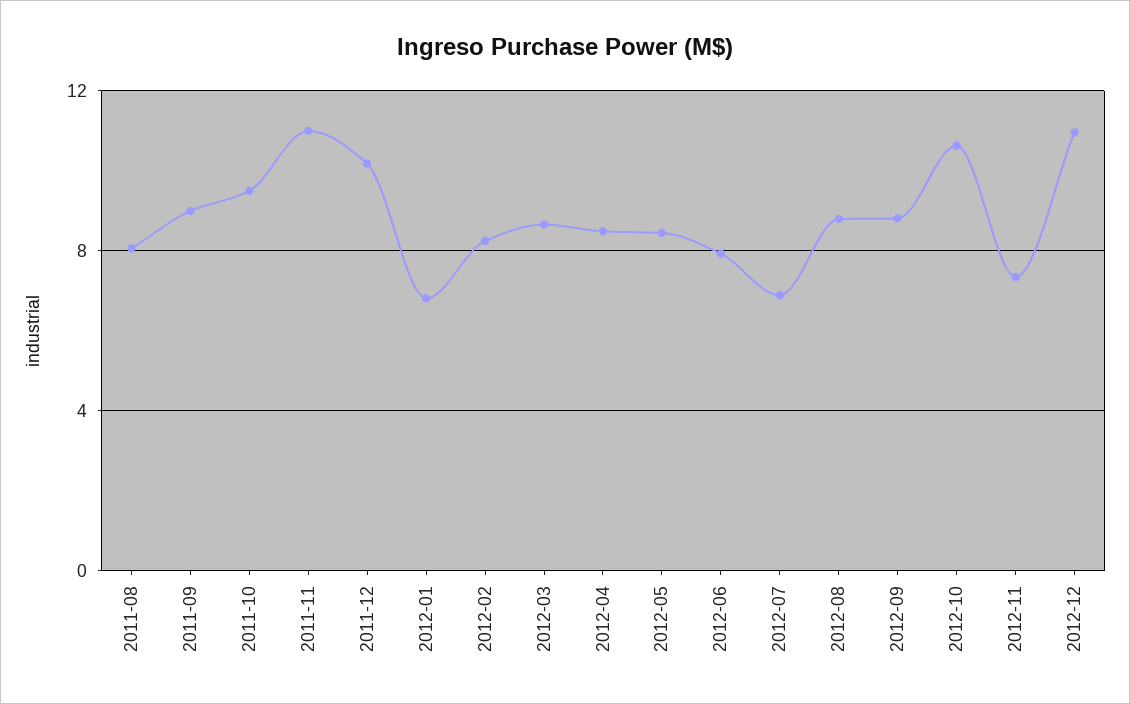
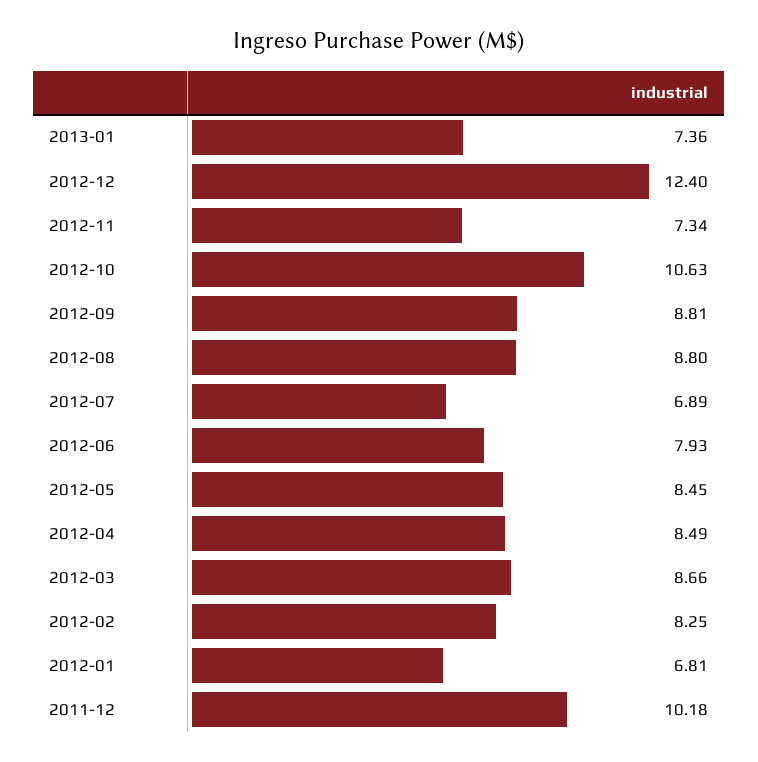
2011-08: 8 -> none
2011-09: 9 -> none
2011-10: 9.5 -> none
2011-11: 11 -> none
2012-12: 11 -> 12.4
2013-01: none -> 7.36

